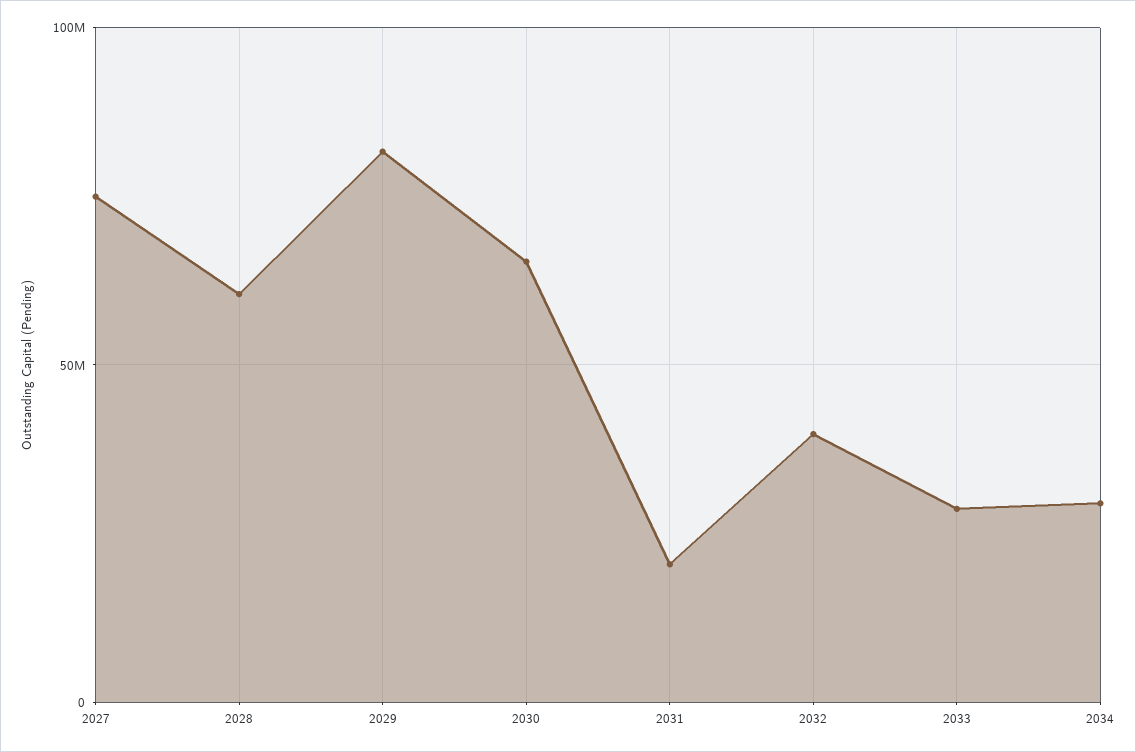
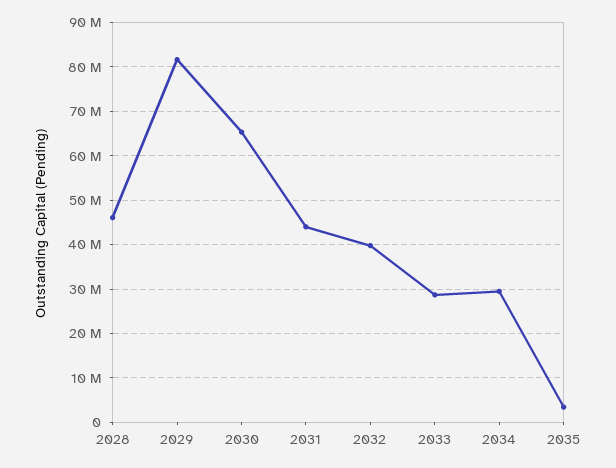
2027: 75000000 -> none
2028: 60000000 -> 46000000
2031: 20000000 -> 44000000
2035: none -> 4000000

